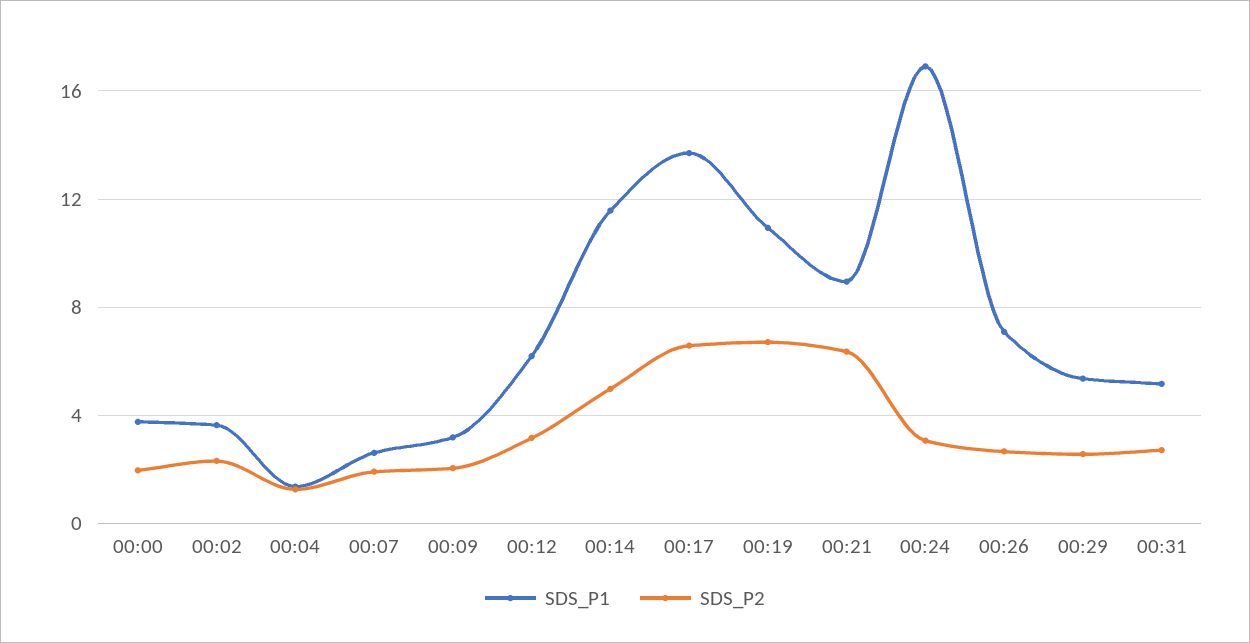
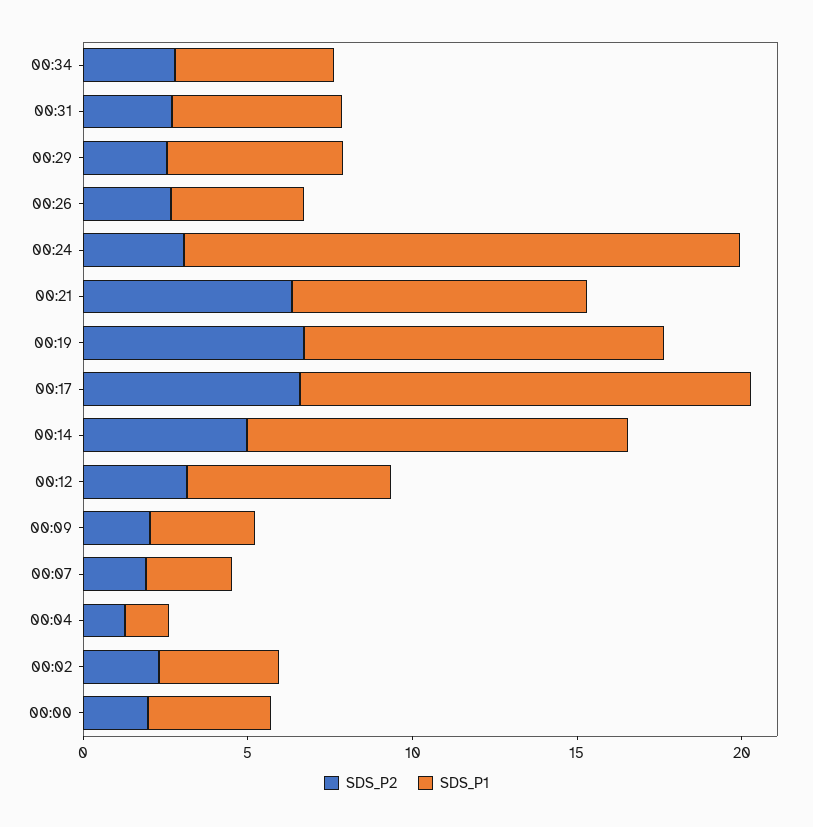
SDS_P1, 00:26: 7 -> 4
SDS_P2, 00:34: none -> 3
SDS_P1, 00:34: none -> 5

